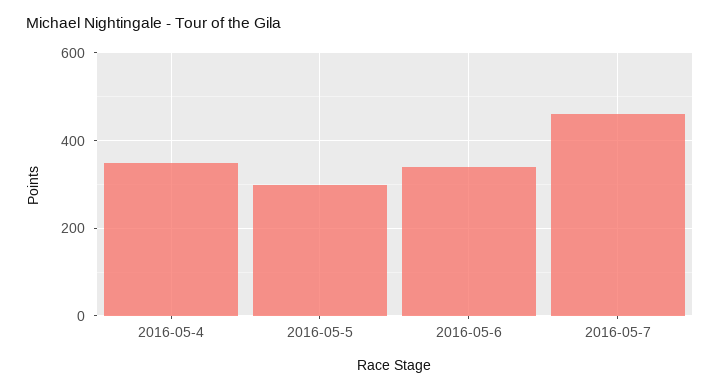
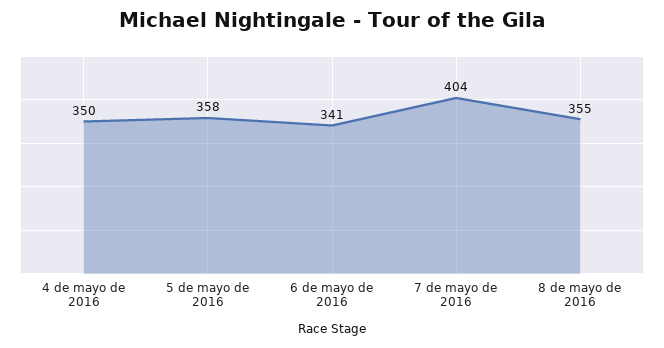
2016-05-5: 300 -> 358
2016-05-7: 460 -> 404
8 de mayo de 2016: none -> 355

